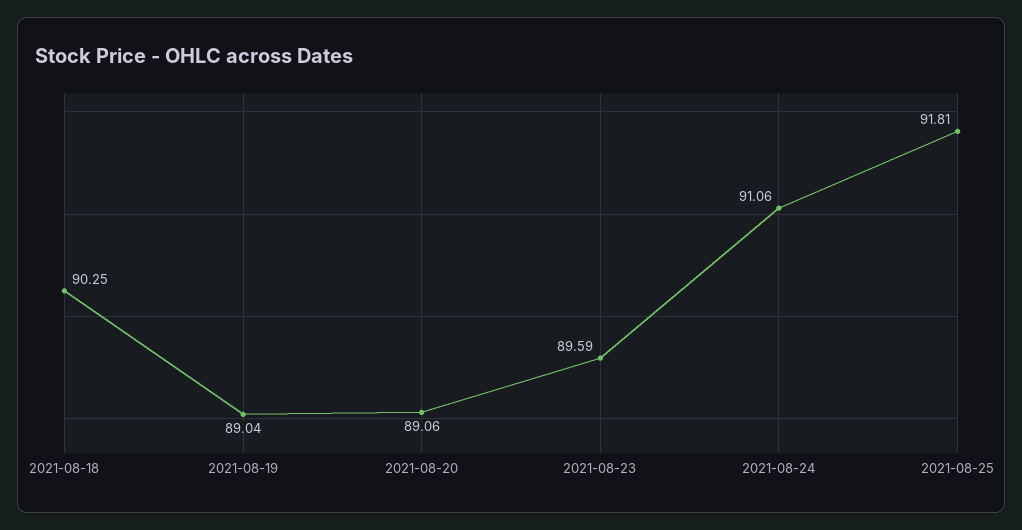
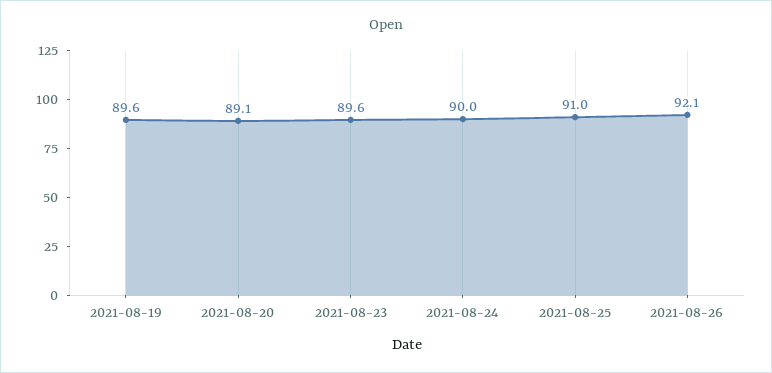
2021-08-18: 90.25 -> none
2021-08-19: 89.04 -> 89.6
2021-08-24: 91.06 -> 90
2021-08-25: 91.81 -> 91
2021-08-26: none -> 92.1

